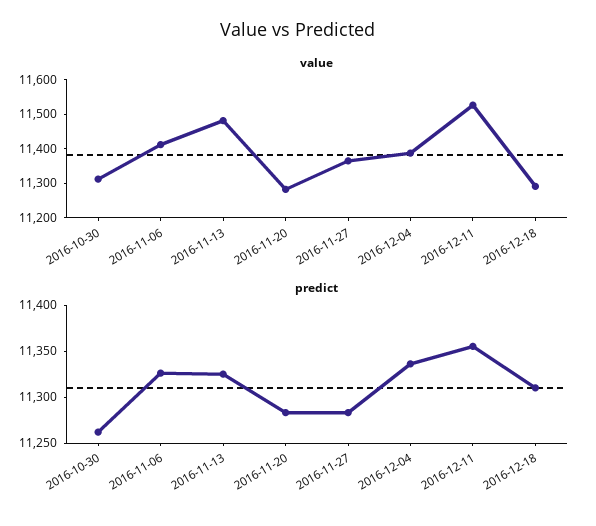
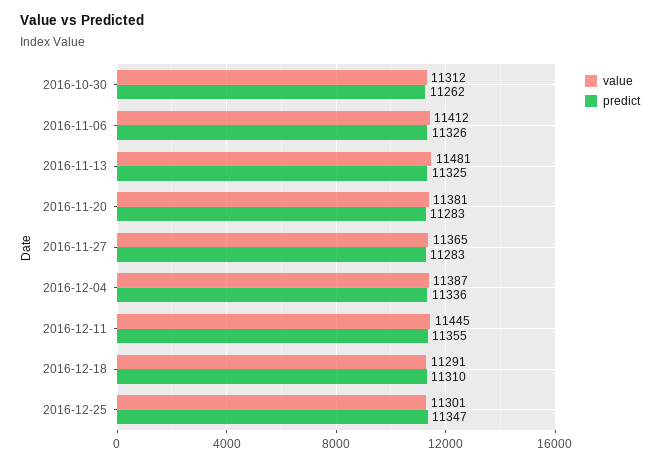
value, 2016-11-20: 11275 -> 11381
value, 2016-12-11: 11525 -> 11445
value, 2016-12-25: none -> 11301
predict, 2016-12-25: none -> 11347

